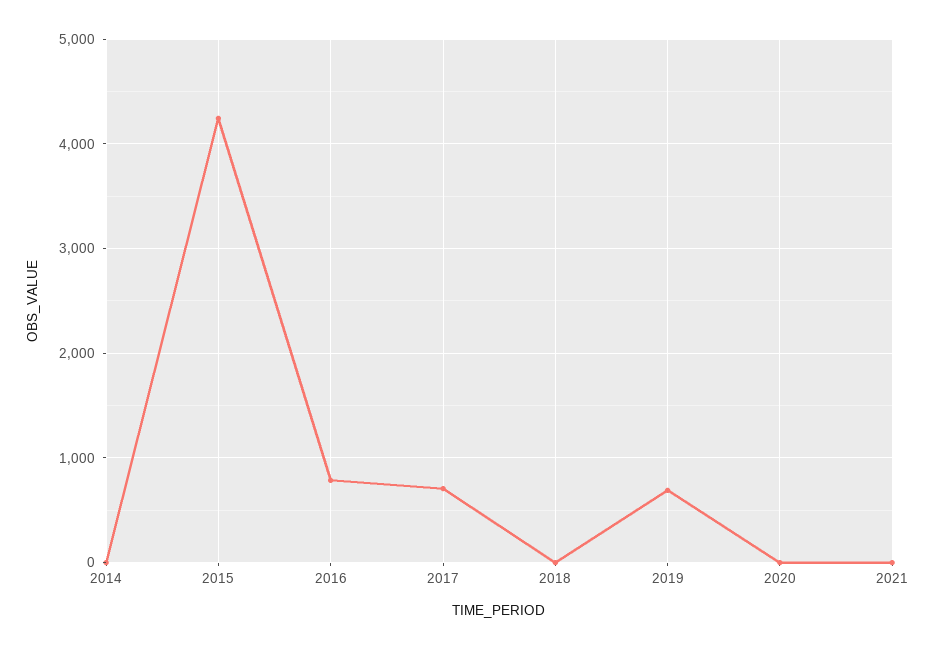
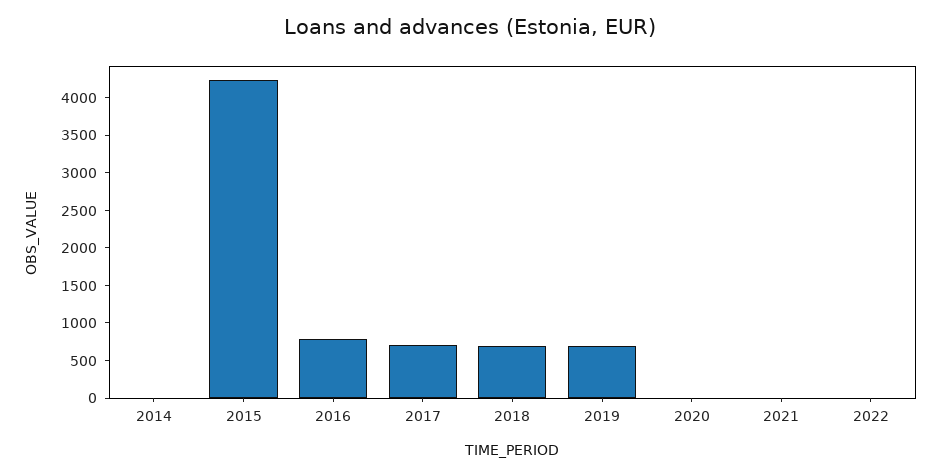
2018: 0 -> 750
2022: none -> 0

